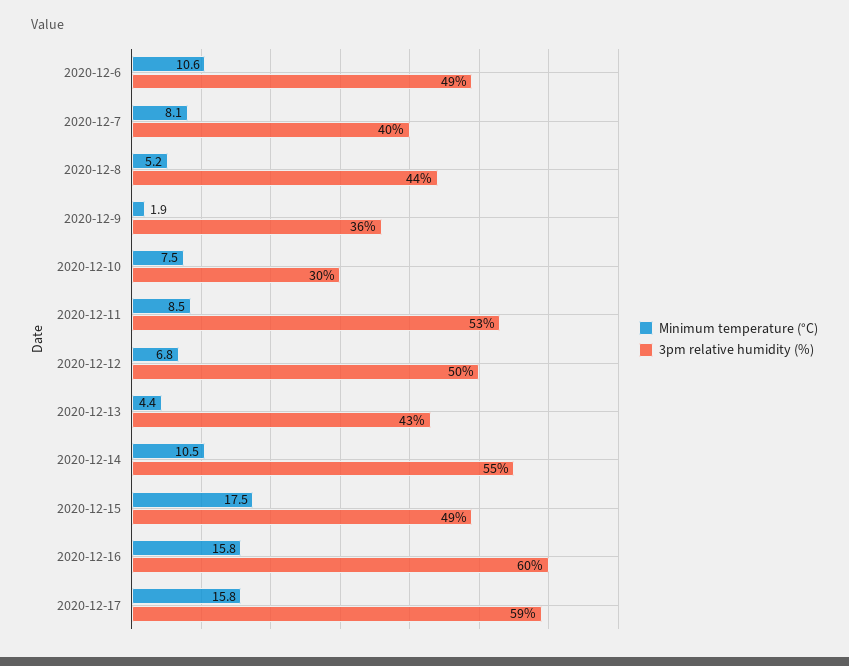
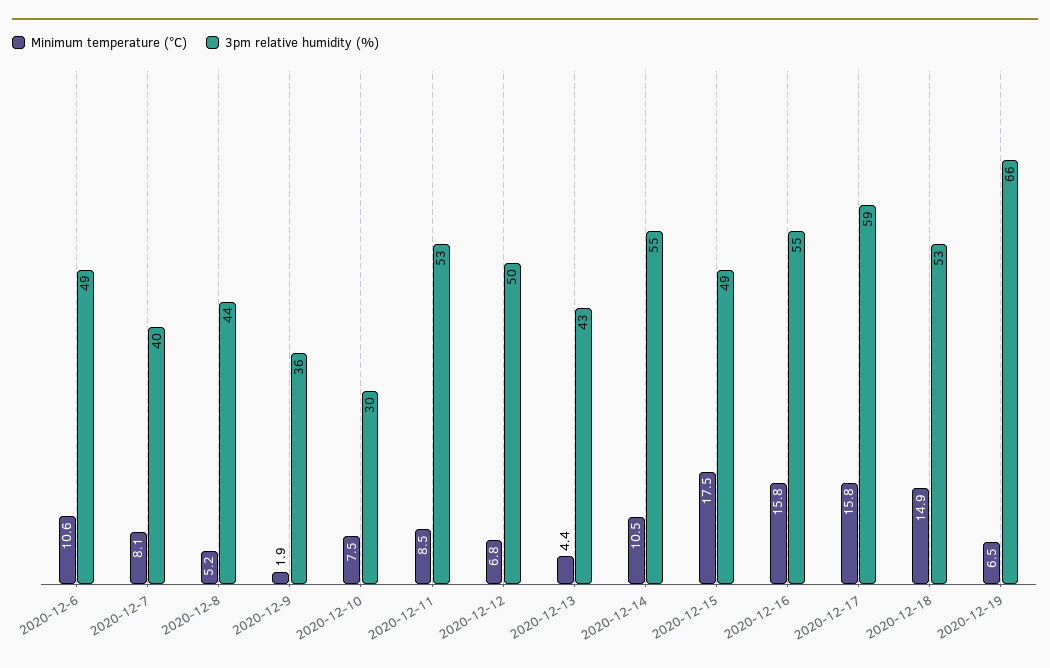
3pm relative humidity (%), 2020-12-16: 60 -> 55
Minimum temperature (°C), 2020-12-18: none -> 14.9
3pm relative humidity (%), 2020-12-18: none -> 53
Minimum temperature (°C), 2020-12-19: none -> 6.5
3pm relative humidity (%), 2020-12-19: none -> 66

